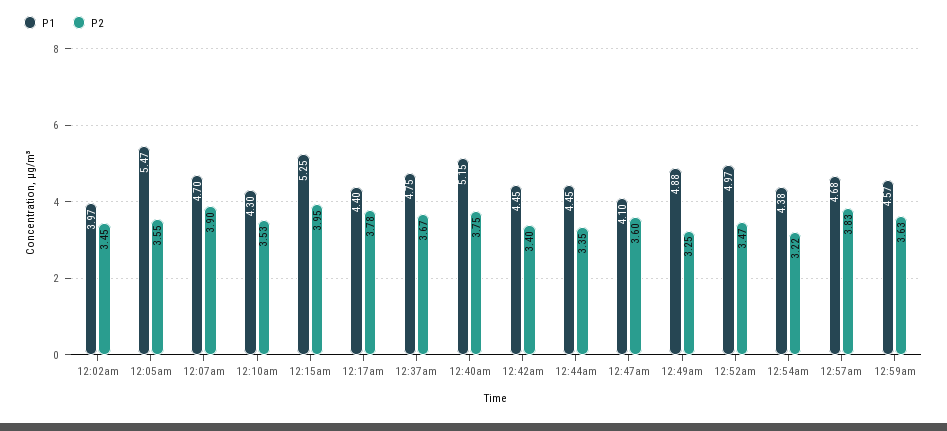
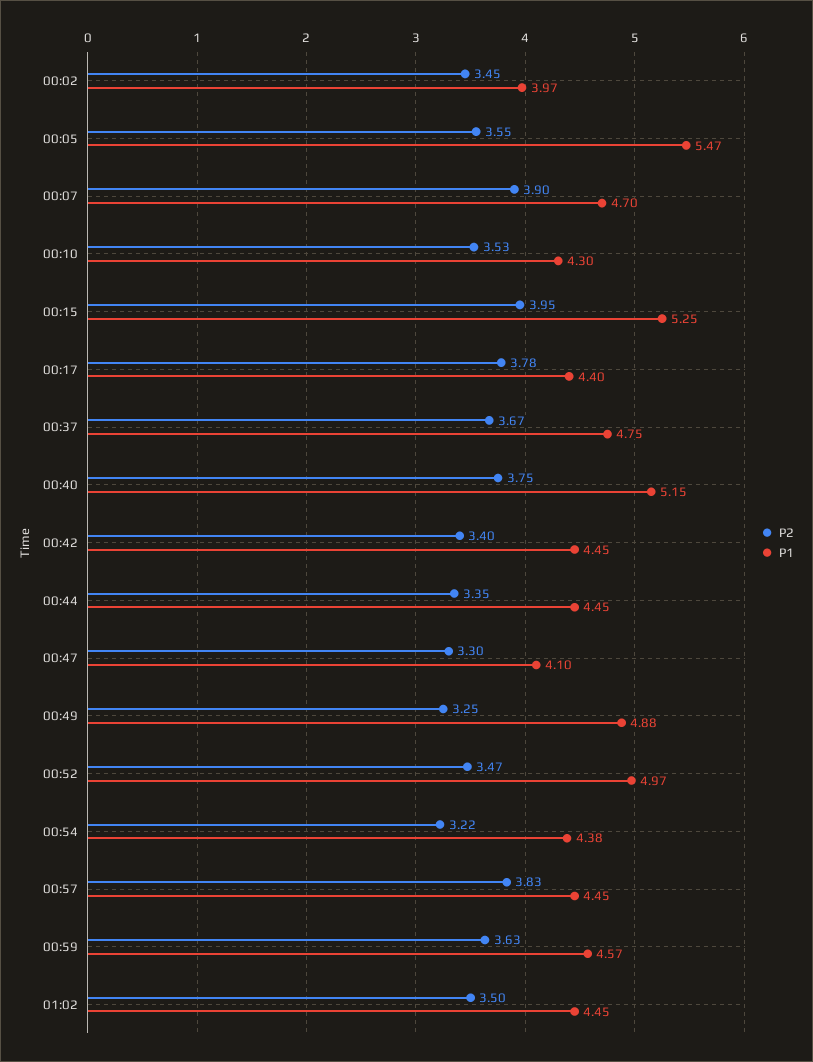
P2, 12:47am: 3.6 -> 3.3
P1, 12:57am: 4.68 -> 4.45
P2, 01:02: none -> 3.5
P1, 01:02: none -> 4.45

